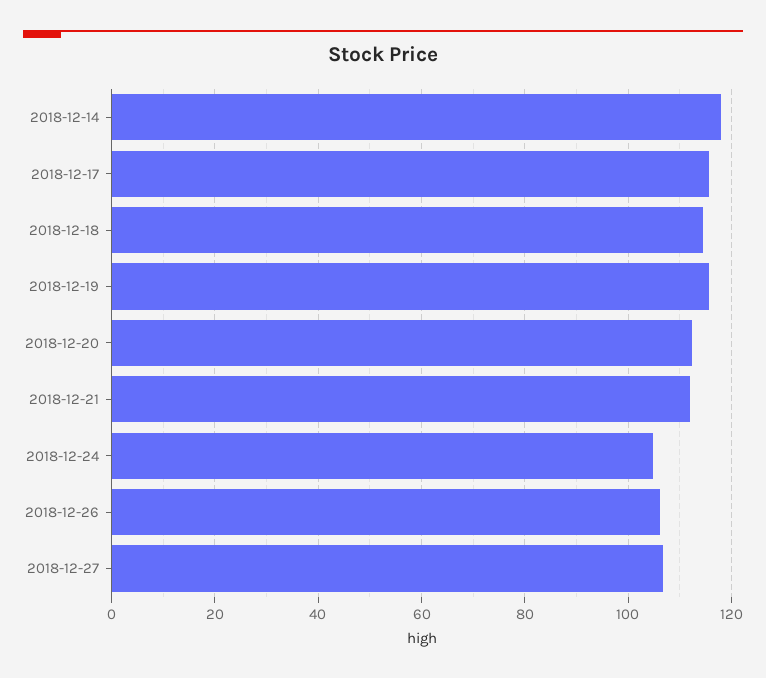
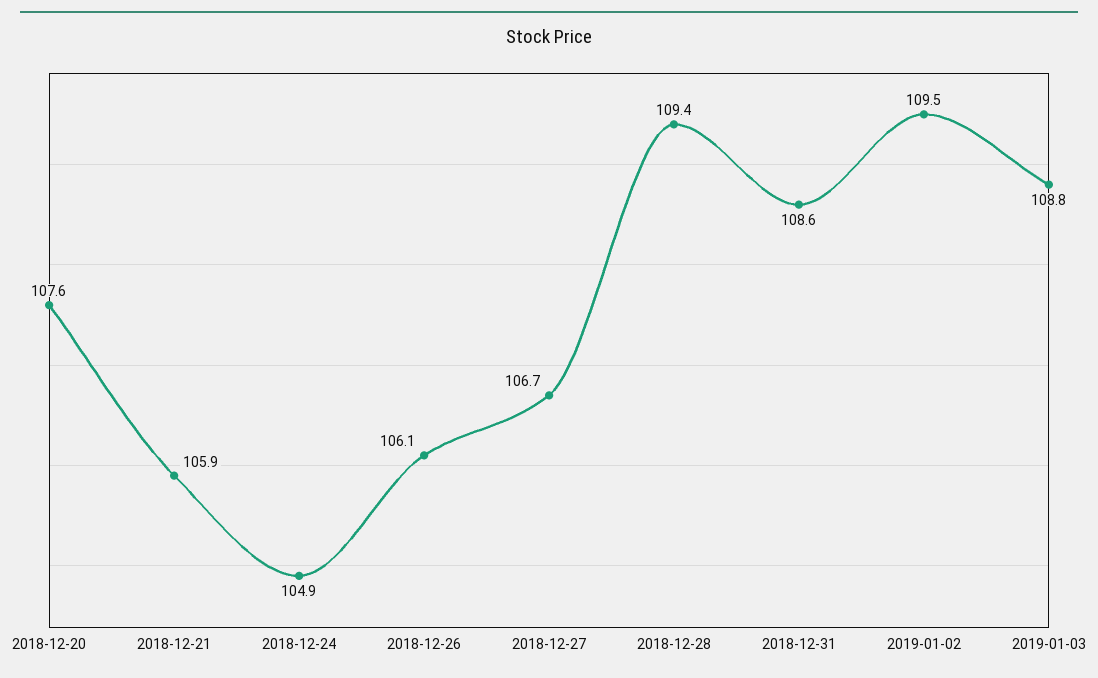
2018-12-14: 118 -> none
2018-12-17: 116 -> none
2018-12-18: 114 -> none
2018-12-19: 116 -> none
2018-12-20: 112 -> 107.6
2018-12-21: 112 -> 105.9
2018-12-28: none -> 109.4
2018-12-31: none -> 108.6
2019-01-02: none -> 109.5
2019-01-03: none -> 108.8

